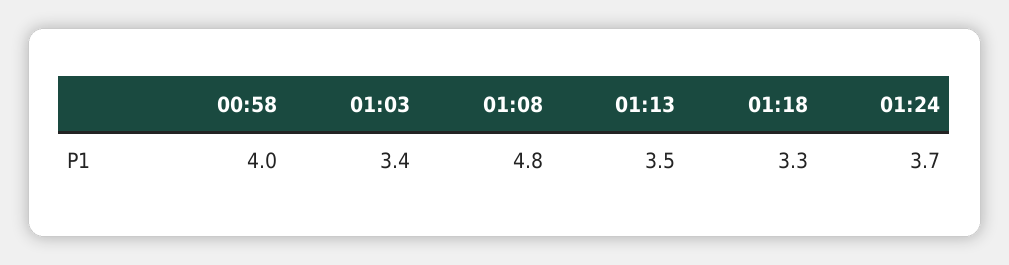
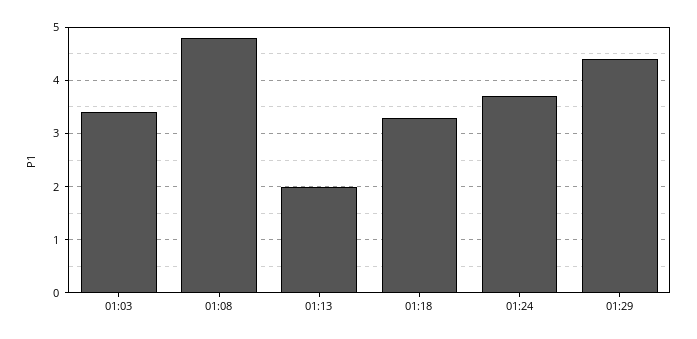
00:58: 4 -> none
01:13: 3.5 -> 2
01:29: none -> 4.5

